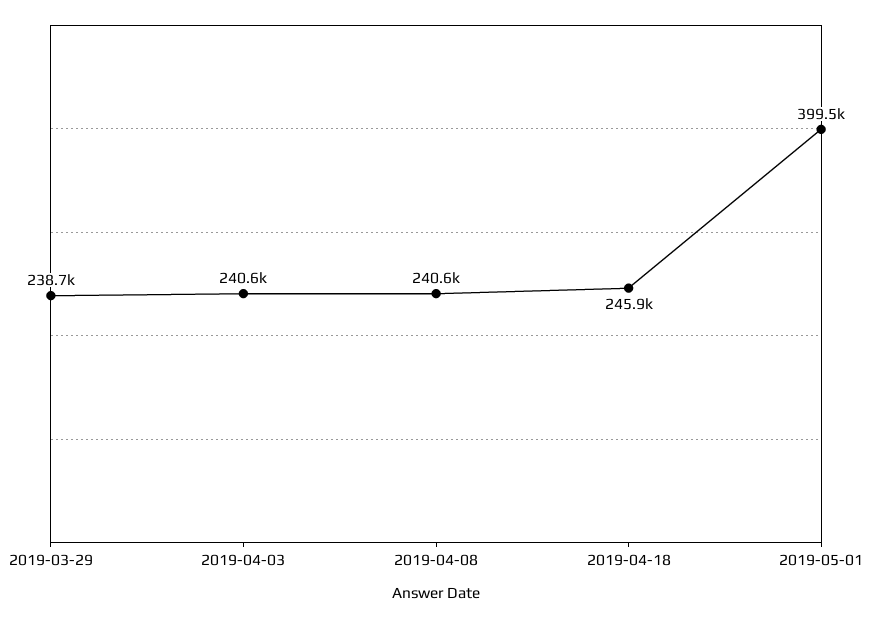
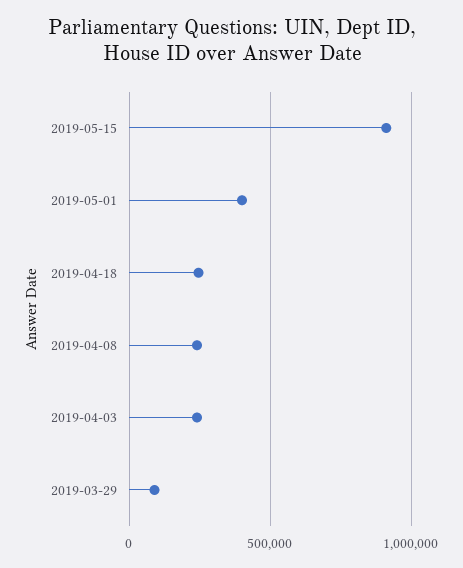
2019-03-29: 238700 -> 100000
2019-05-15: none -> 900000

